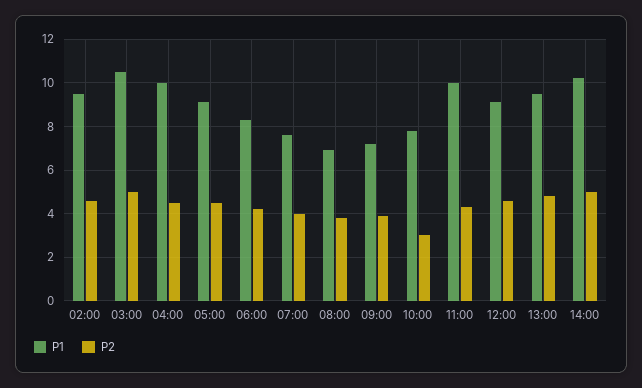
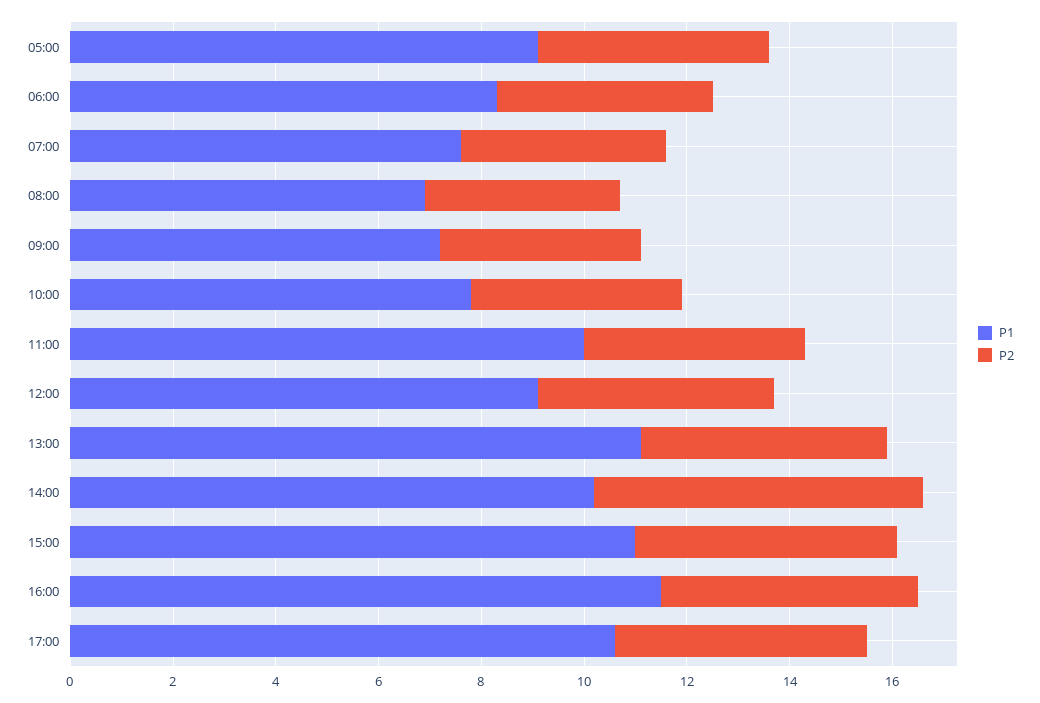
P1, 02:00: 9.5 -> none
P2, 02:00: 4.5 -> none
P1, 03:00: 10.5 -> none
P2, 03:00: 5 -> none
P1, 04:00: 10 -> none
P2, 04:00: 4.5 -> none
P2, 10:00: 3 -> 4
P1, 13:00: 9.5 -> 11
P2, 14:00: 5 -> 6.5
P1, 15:00: none -> 11
P2, 15:00: none -> 5
P1, 16:00: none -> 11.5
P2, 16:00: none -> 5
P1, 17:00: none -> 10.5
P2, 17:00: none -> 5

